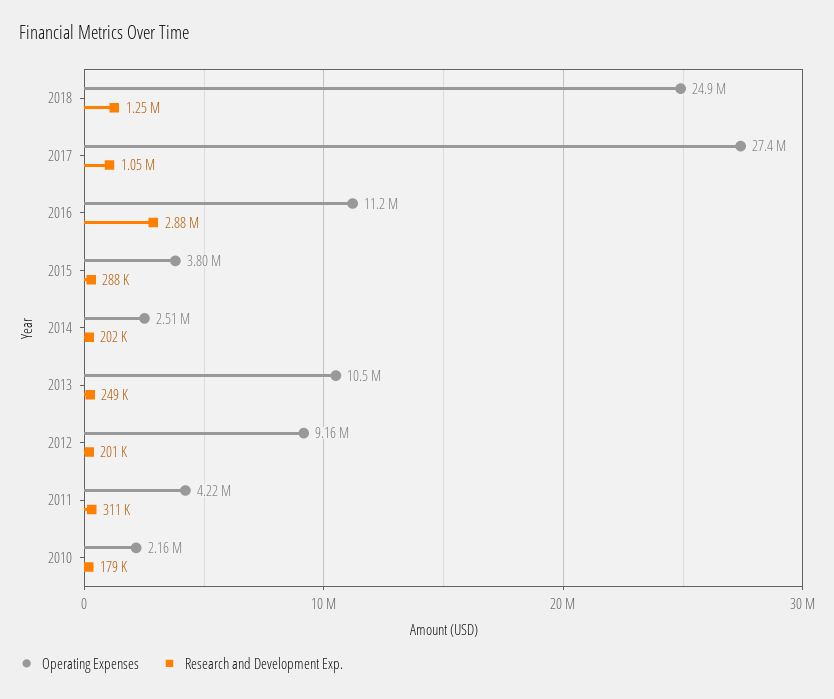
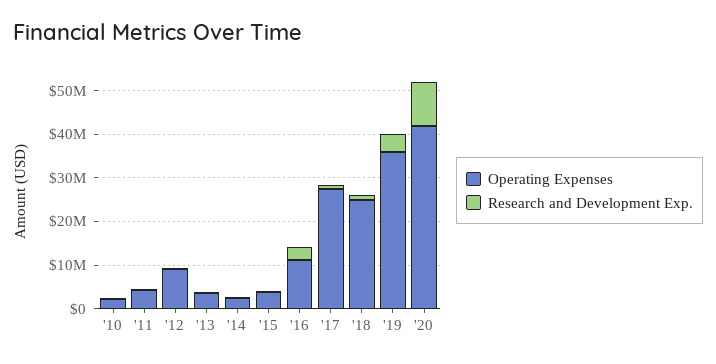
Operating Expenses, 2013: 10500000 -> 4000000
Operating Expenses, '19: none -> 36000000
Research and Development Exp., '19: none -> 4000000
Operating Expenses, '20: none -> 42000000
Research and Development Exp., '20: none -> 10000000

